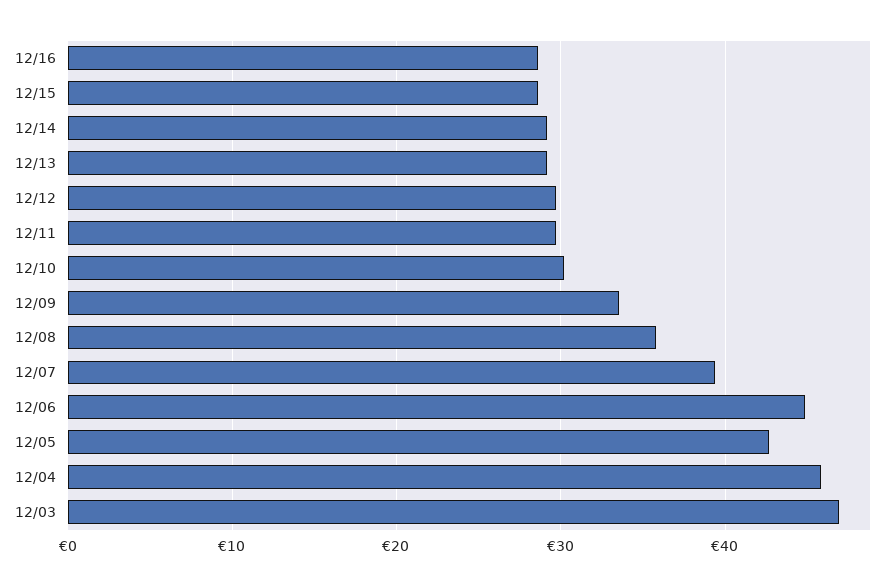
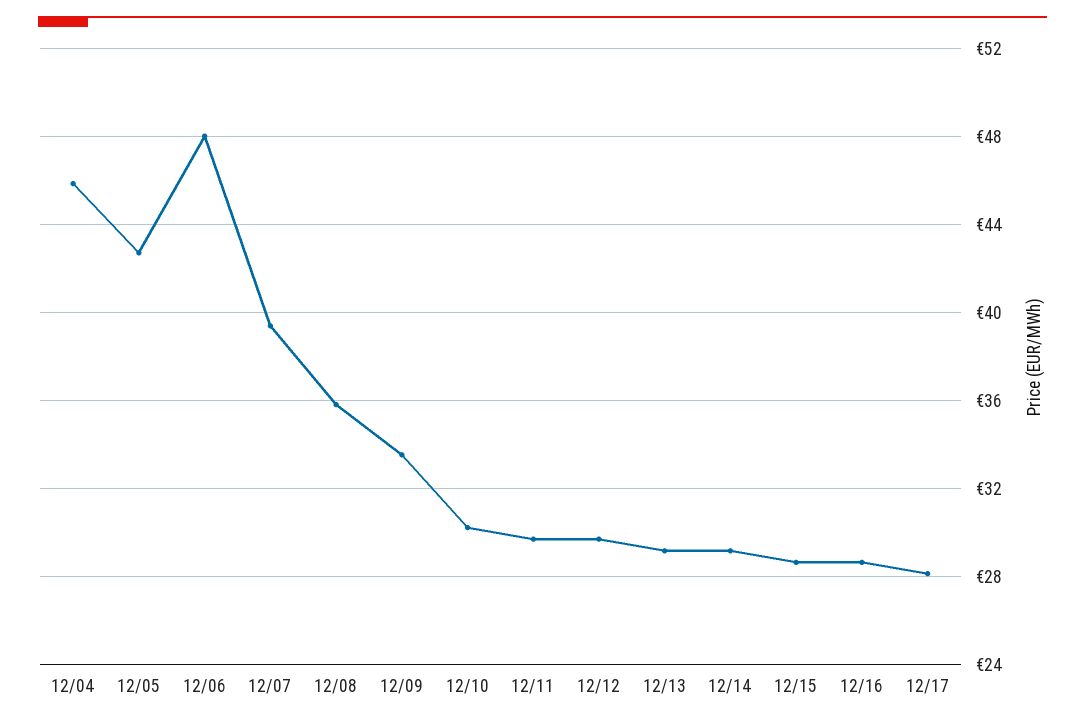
12/06: 45 -> 48
12/03: 47 -> none
12/17: none -> 28

